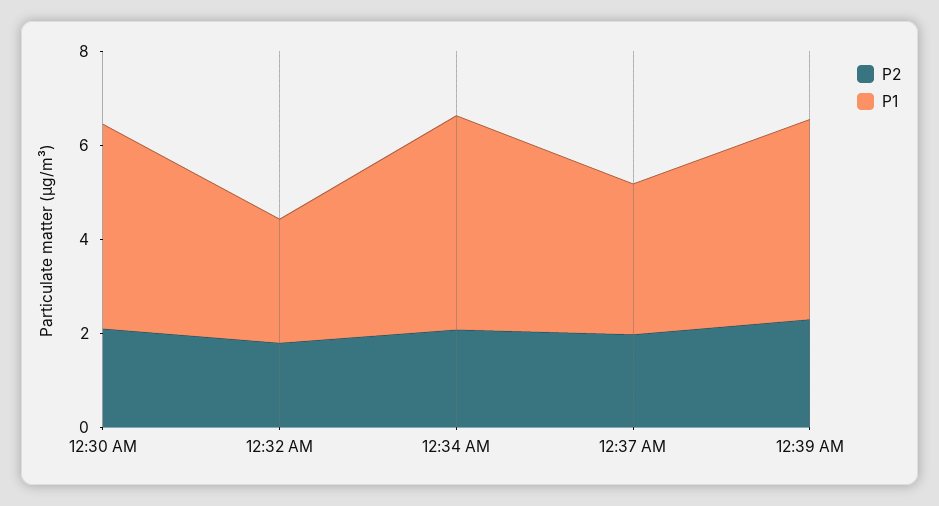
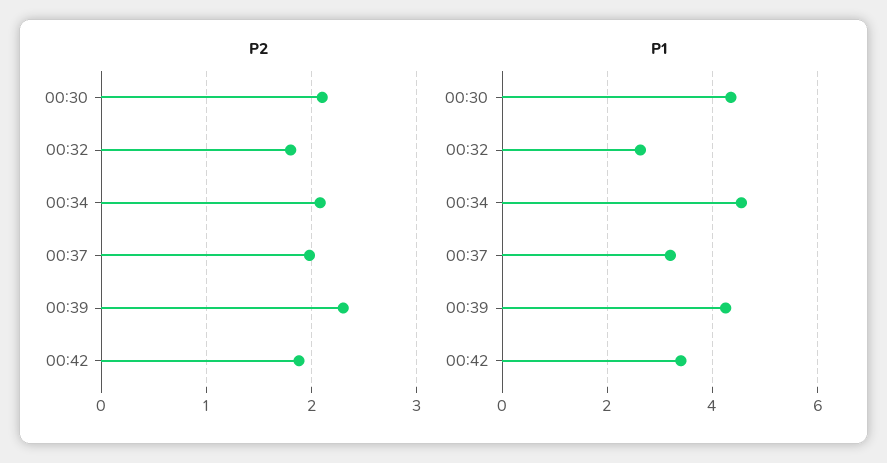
P2, 00:42: none -> 1.9
P1, 00:42: none -> 3.4

